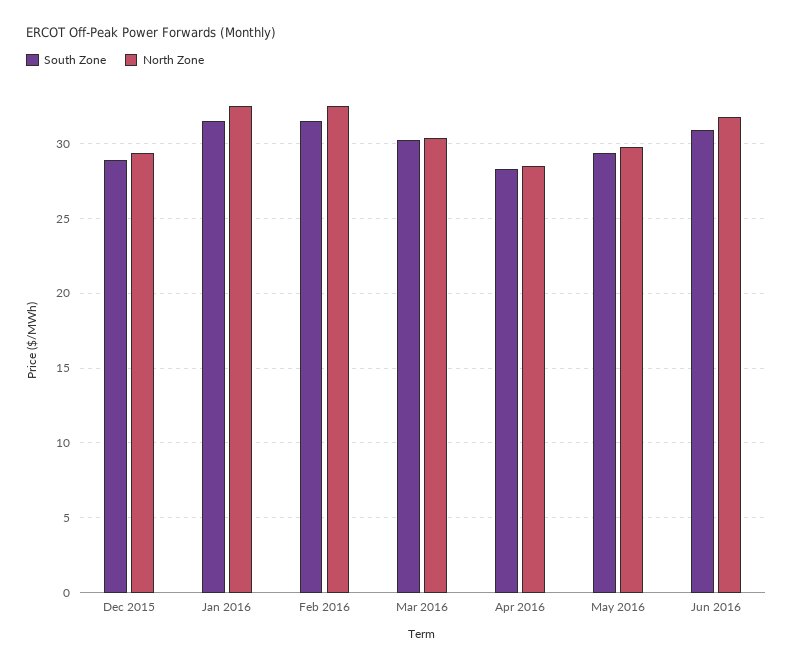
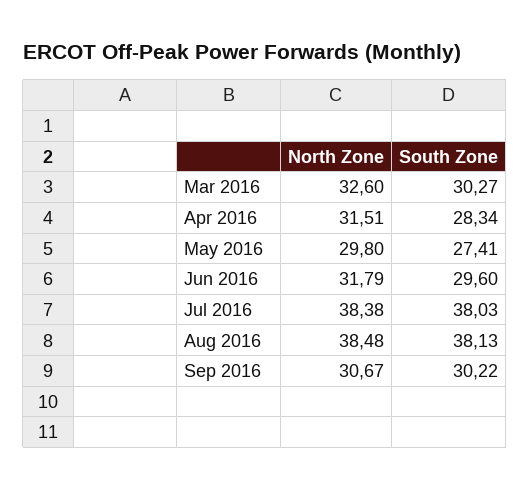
South Zone, Dec 2015: 29 -> none
North Zone, Dec 2015: 29.5 -> none
South Zone, Jan 2016: 31.5 -> none
North Zone, Jan 2016: 32.5 -> none
South Zone, Feb 2016: 31.5 -> none
North Zone, Feb 2016: 32.5 -> none
North Zone, Mar 2016: 30.5 -> 32.6
North Zone, Apr 2016: 28.5 -> 31.51
South Zone, May 2016: 29.5 -> 27.41
South Zone, Jun 2016: 31 -> 29.6
North Zone, Jul 2016: none -> 38.38
South Zone, Jul 2016: none -> 38.03
North Zone, Aug 2016: none -> 38.48
South Zone, Aug 2016: none -> 38.13
North Zone, Sep 2016: none -> 30.67
South Zone, Sep 2016: none -> 30.22

